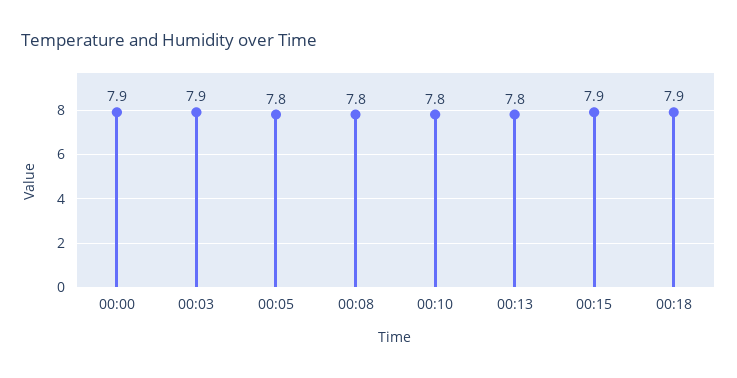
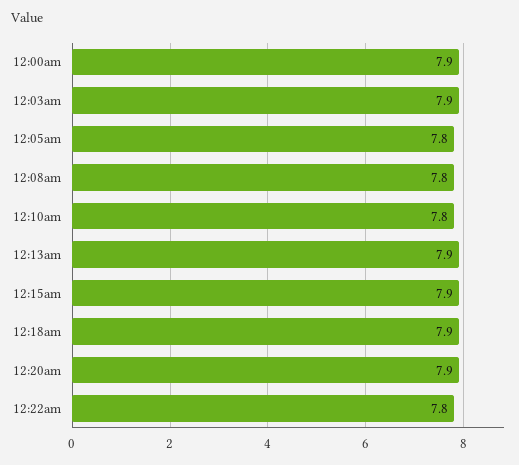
00:13: 7.8 -> 7.9
12:20am: none -> 7.9
12:22am: none -> 7.8

